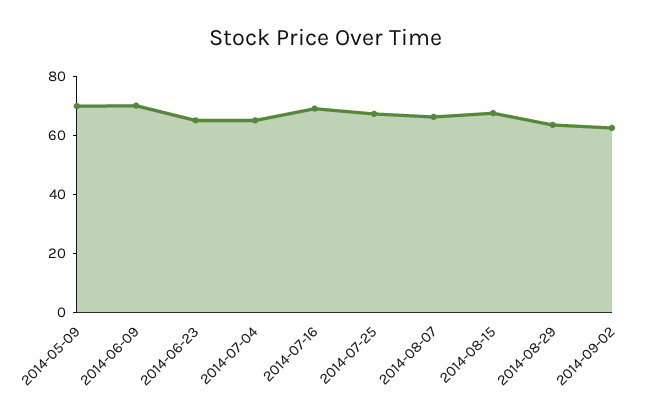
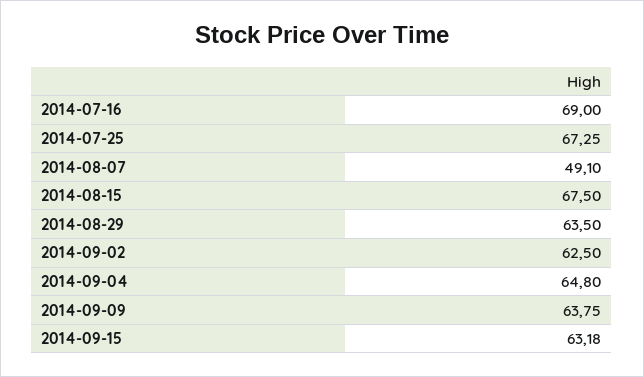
2014-05-09: 70 -> none
2014-06-09: 70 -> none
2014-06-23: 65 -> none
2014-07-04: 65 -> none
2014-08-07: 65 -> 49.1
2014-09-04: none -> 64.8
2014-09-09: none -> 63.75
2014-09-15: none -> 63.18

